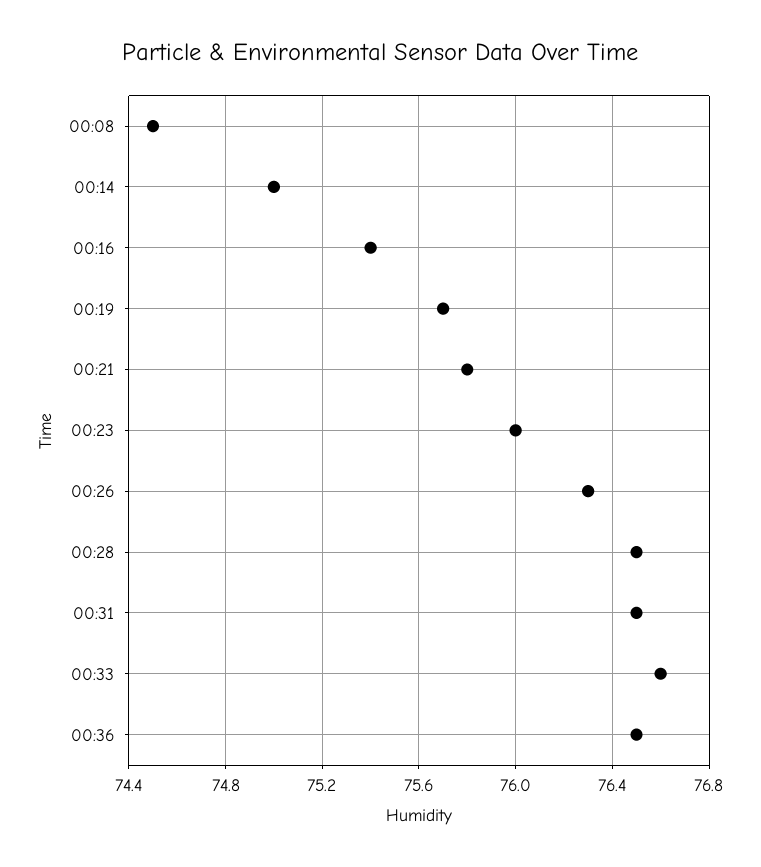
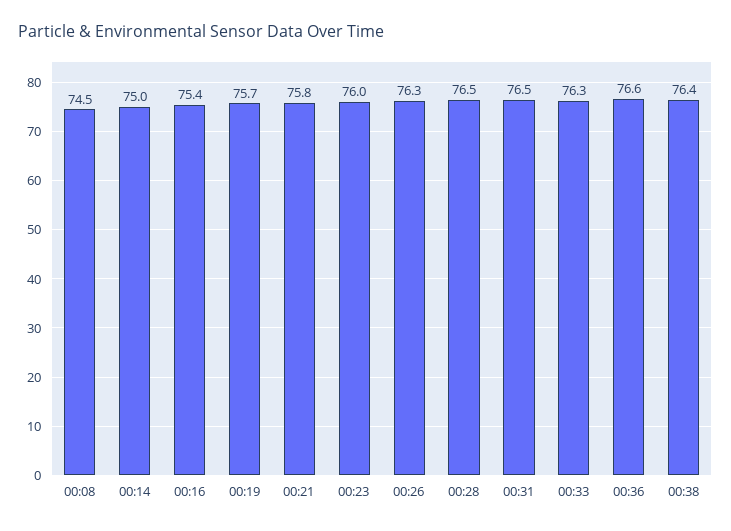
00:33: 76.6 -> 76.3
00:36: 76.5 -> 76.6
00:38: none -> 76.4

